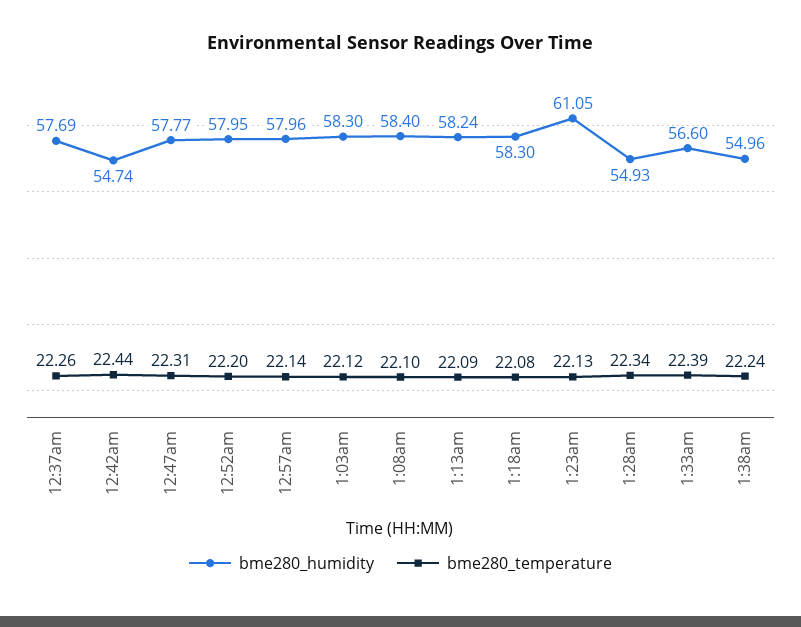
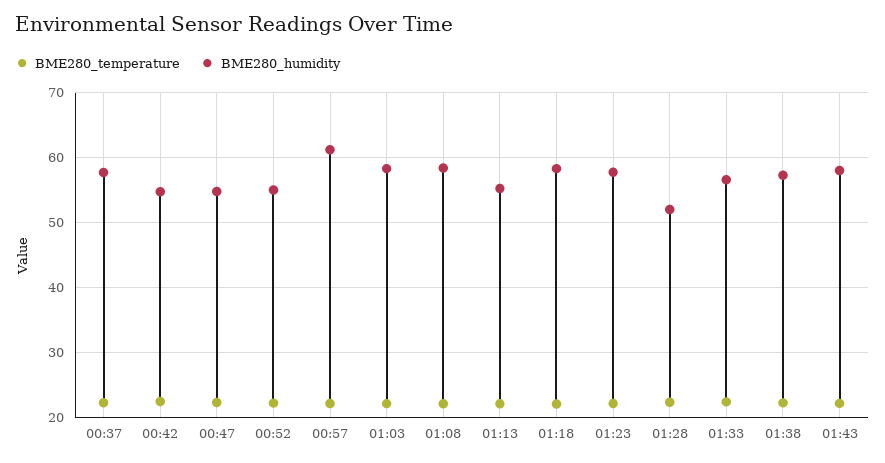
bme280_humidity, 12:47am: 57.77 -> 55
bme280_humidity, 12:52am: 57.95 -> 55
bme280_humidity, 12:57am: 57.96 -> 61
bme280_humidity, 1:13am: 58.24 -> 55
bme280_humidity, 1:23am: 61.05 -> 58
bme280_humidity, 1:28am: 54.93 -> 52
bme280_humidity, 1:38am: 54.96 -> 57
bme280_temperature, 01:43: none -> 22
bme280_humidity, 01:43: none -> 58

